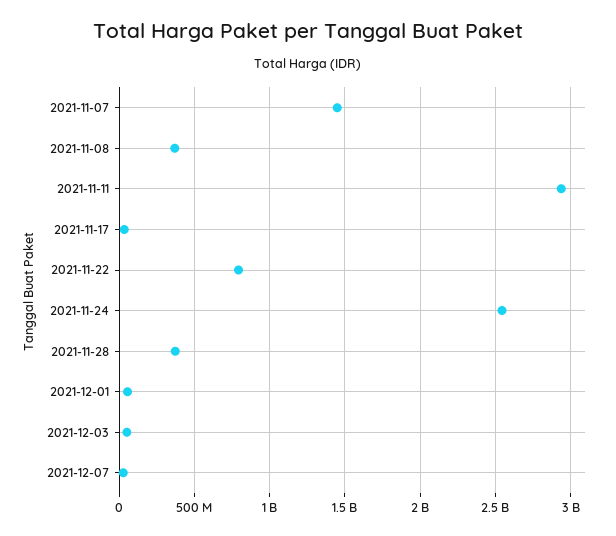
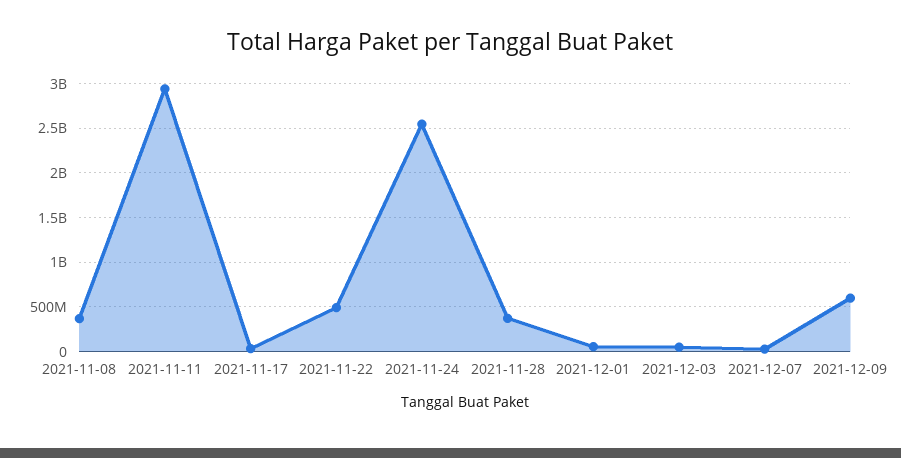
2021-11-07: 1450000000 -> none
2021-11-22: 800000000 -> 500000000
2021-12-09: none -> 600000000

